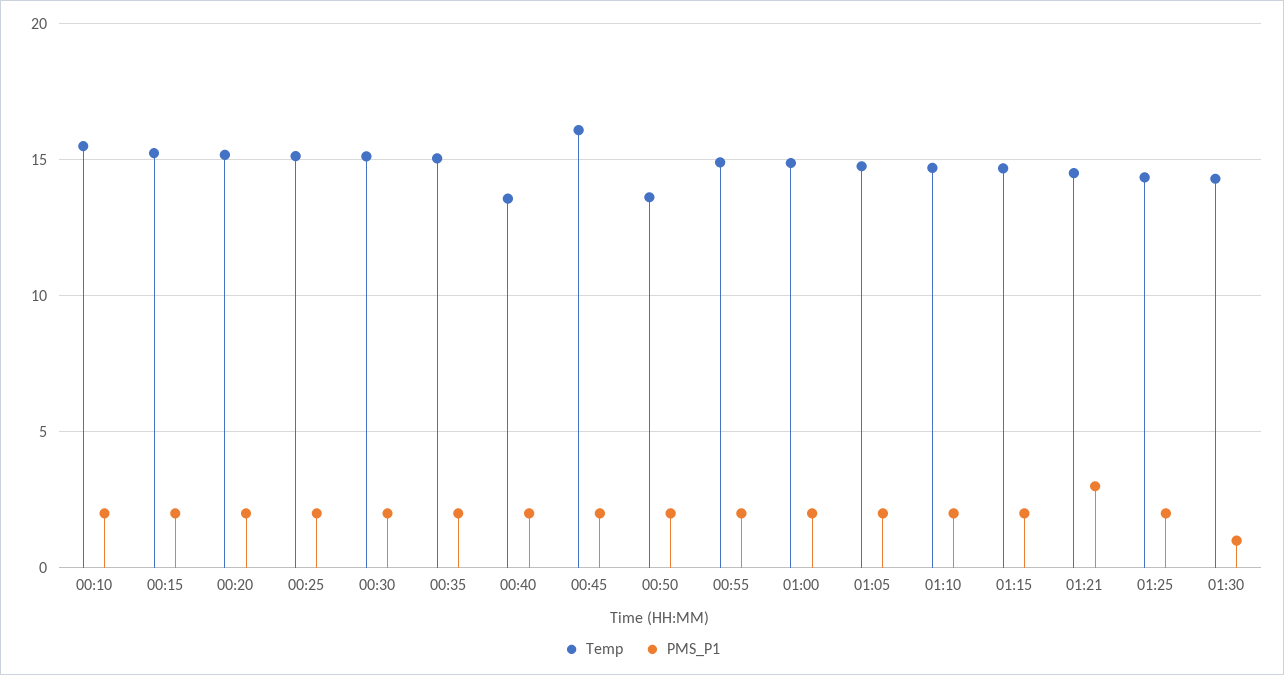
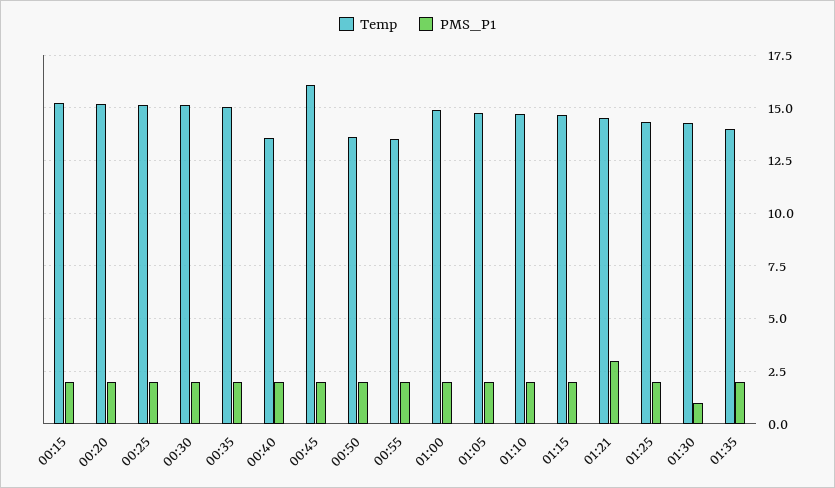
Temp, 00:10: 15.5 -> none
PMS_P1, 00:10: 2 -> none
Temp, 00:55: 15 -> 13.5
Temp, 01:35: none -> 14
PMS_P1, 01:35: none -> 2

